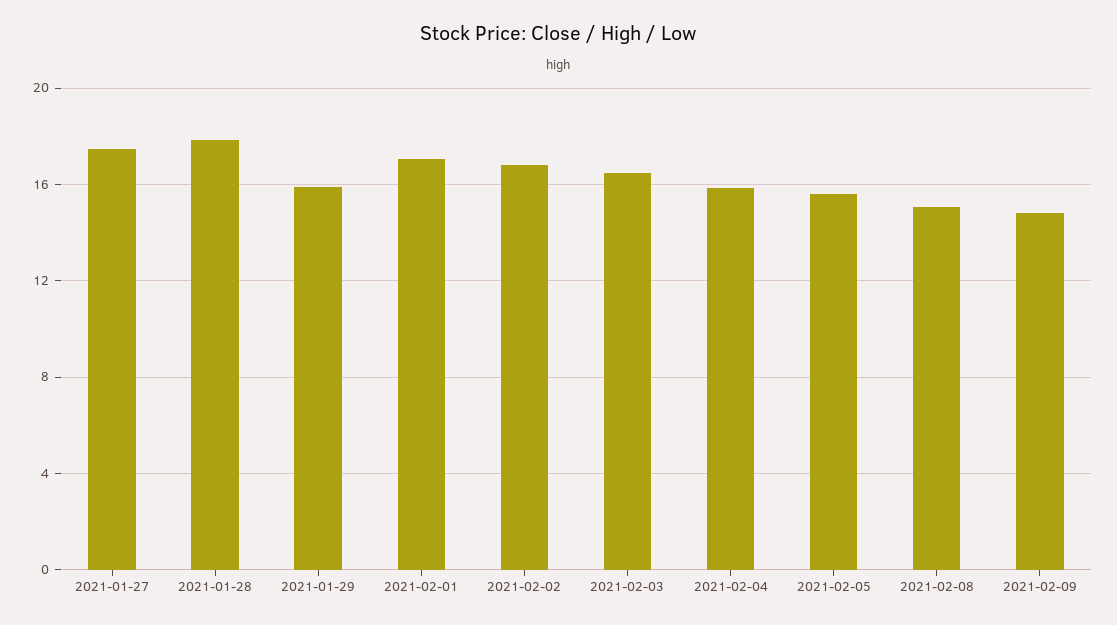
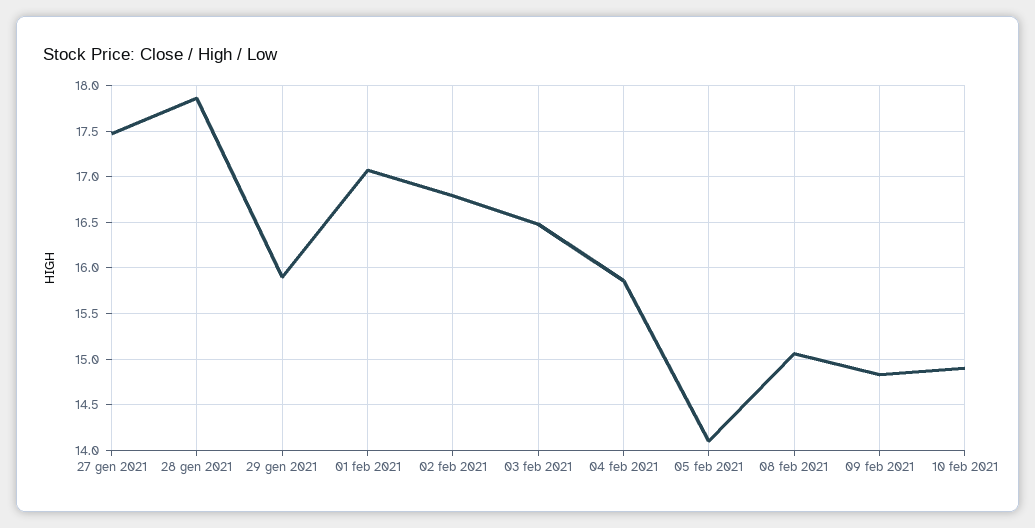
2021-02-05: 15.5 -> 14.1
10 feb 2021: none -> 14.9

